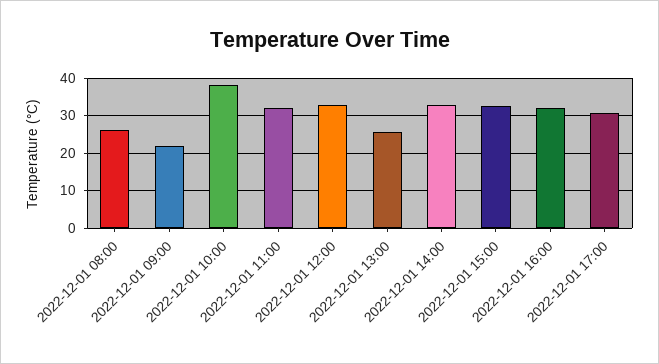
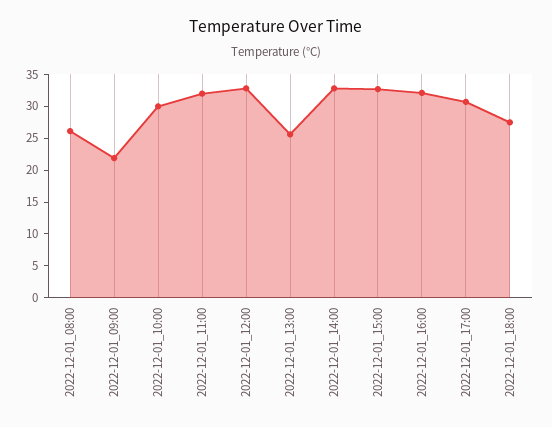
2022-12-01 10:00: 38 -> 30
2022-12-01_18:00: none -> 27.5

